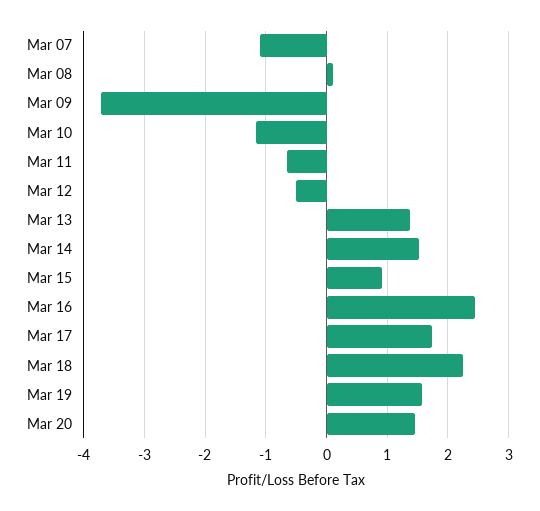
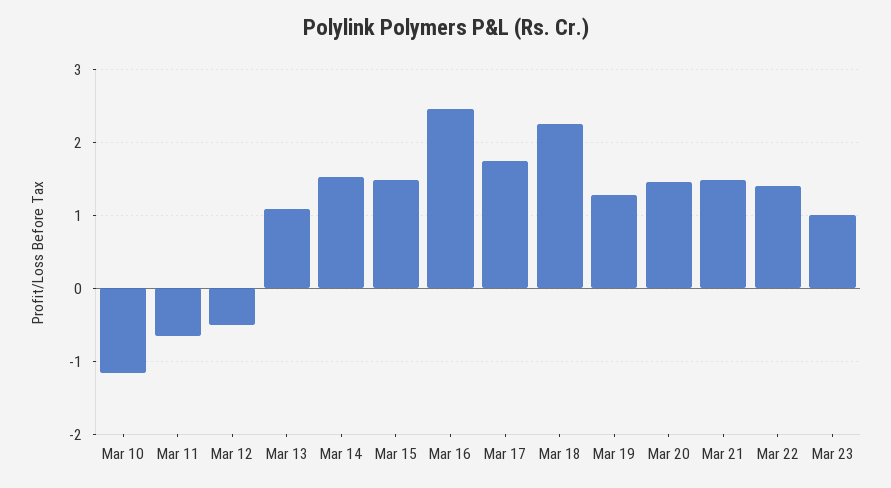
Mar 07: -1.1 -> none
Mar 08: 0.1 -> none
Mar 09: -3.7 -> none
Mar 13: 1.4 -> 1.1
Mar 15: 0.9 -> 1.5
Mar 19: 1.6 -> 1.3
Mar 21: none -> 1.5
Mar 22: none -> 1.4
Mar 23: none -> 1

